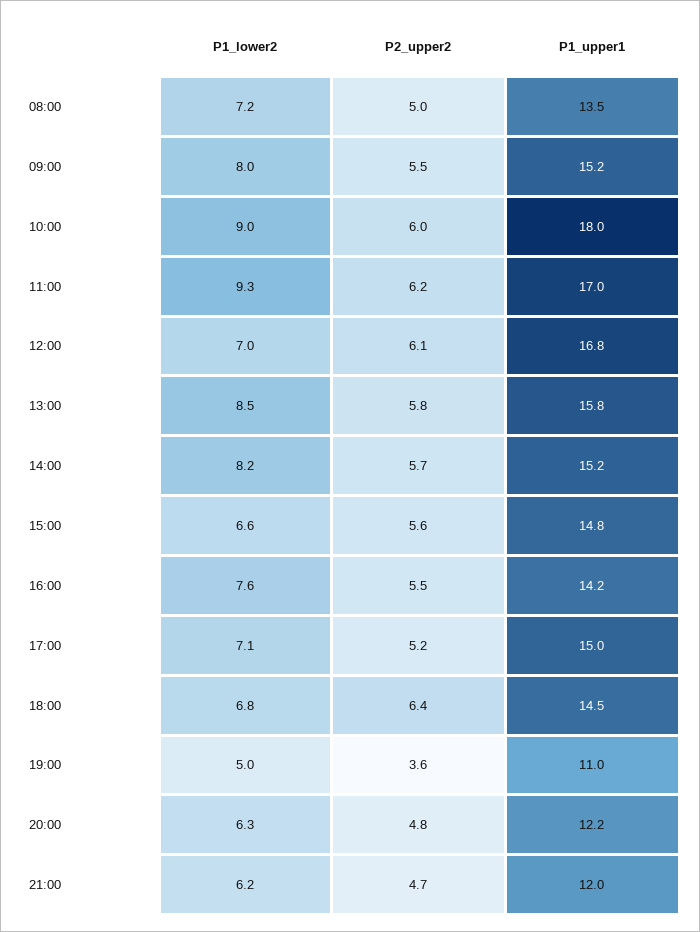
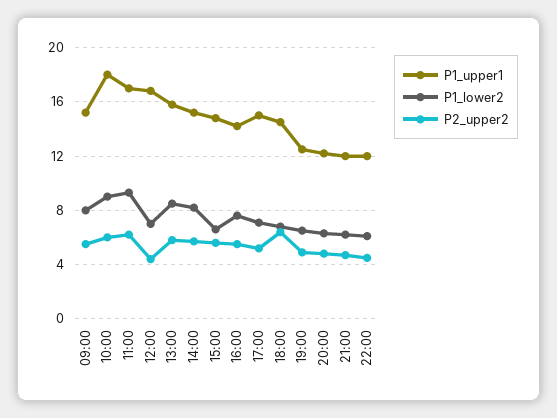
P1_lower2, 08:00: 7.2 -> none
P2_upper2, 08:00: 5 -> none
P1_upper1, 08:00: 13.5 -> none
P2_upper2, 12:00: 6.1 -> 4.5
P1_lower2, 19:00: 5 -> 6.5
P2_upper2, 19:00: 3.6 -> 5
P1_upper1, 19:00: 11 -> 12.5
P1_upper1, 22:00: none -> 12
P1_lower2, 22:00: none -> 6
P2_upper2, 22:00: none -> 4.5

